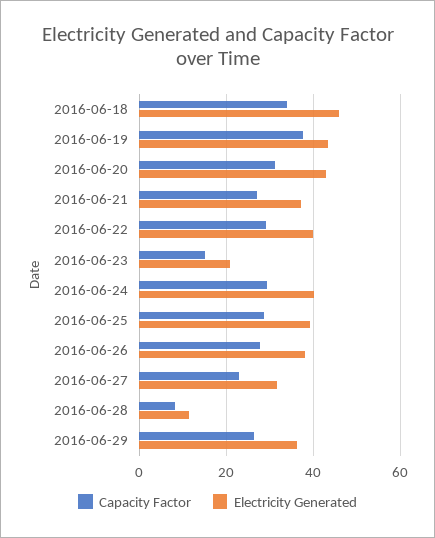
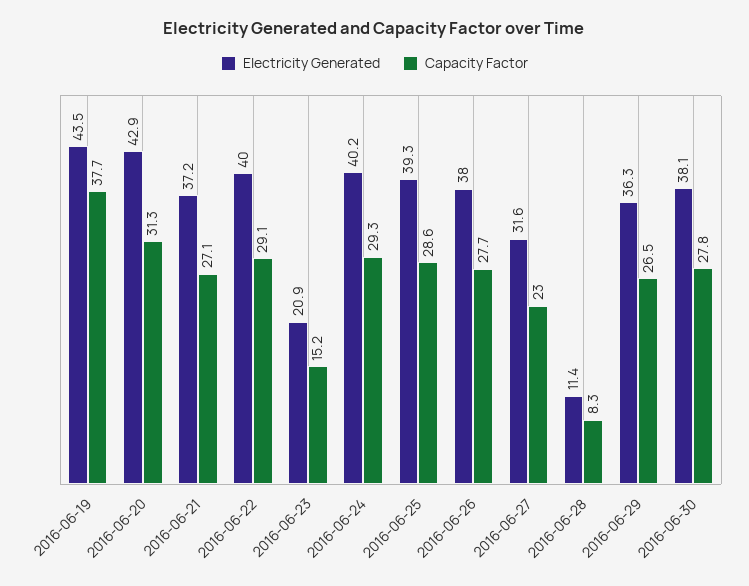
Capacity Factor, 2016-06-18: 34 -> none
Electricity Generated, 2016-06-18: 46 -> none
Electricity Generated, 2016-06-30: none -> 38.1
Capacity Factor, 2016-06-30: none -> 27.8

